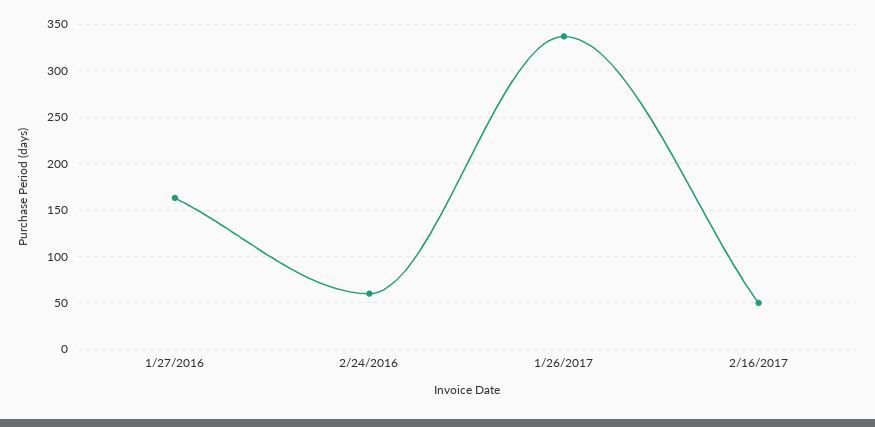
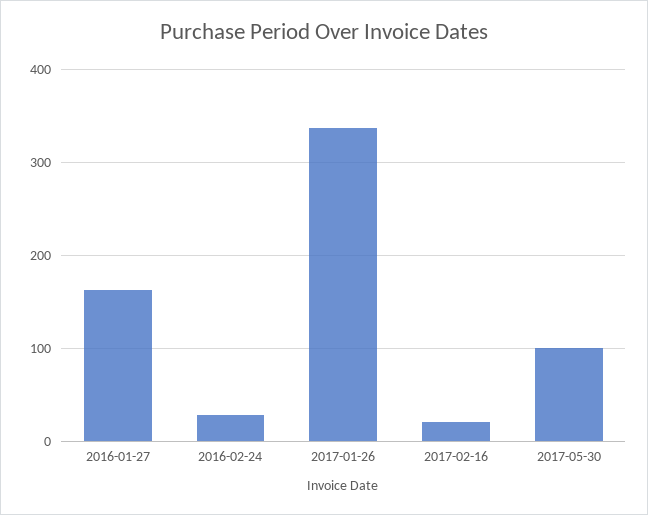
2/24/2016: 60 -> 30
2/16/2017: 50 -> 20
2017-05-30: none -> 100

